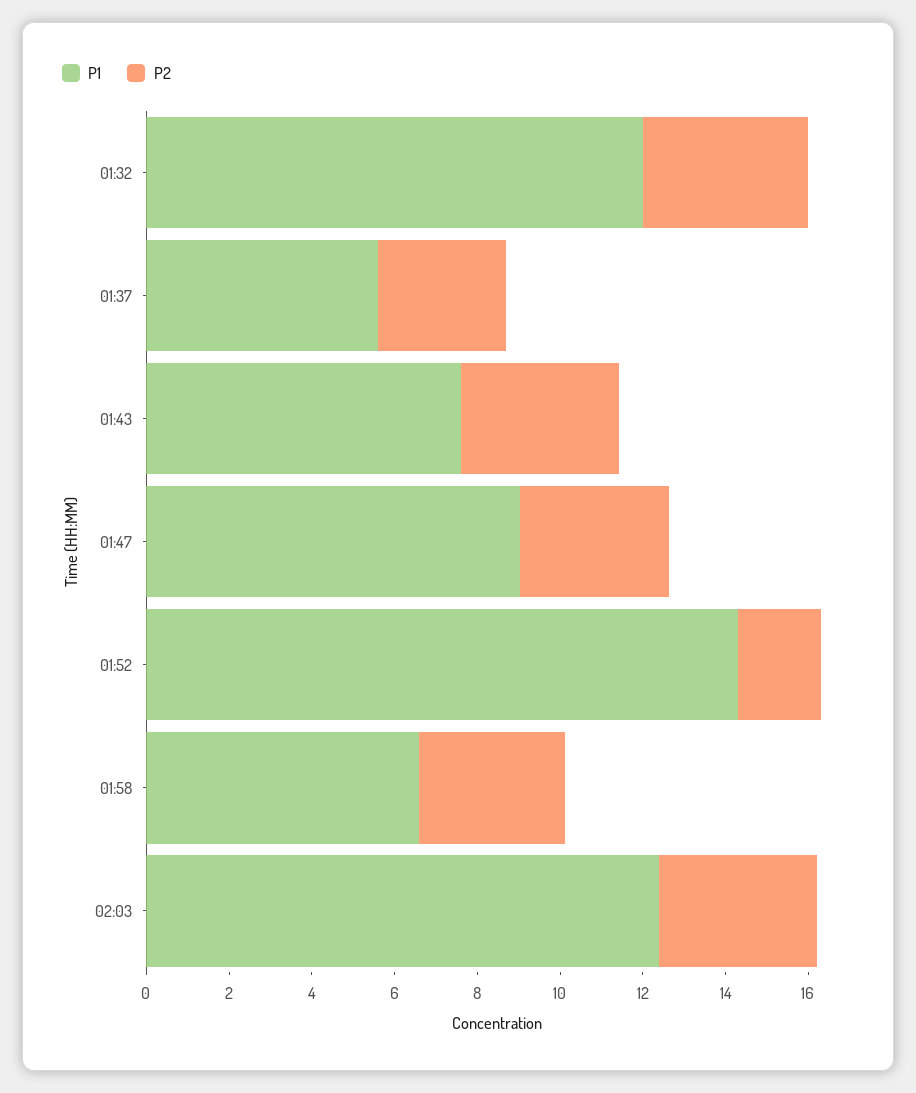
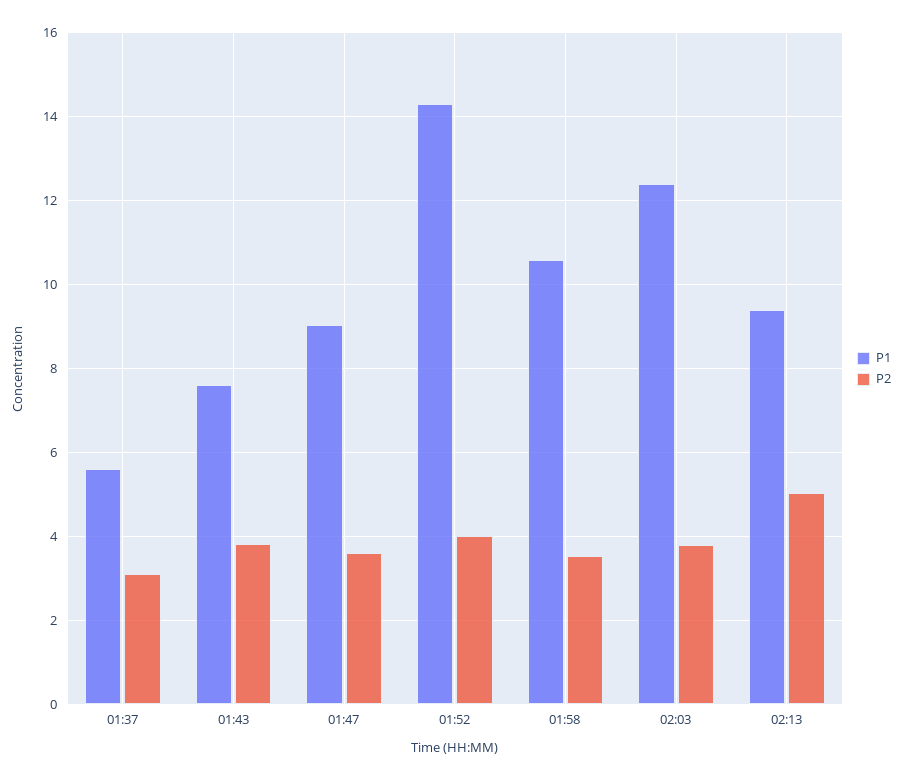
P1, 01:32: 12 -> none
P2, 01:32: 4 -> none
P2, 01:52: 2 -> 4
P1, 01:58: 6.5 -> 10.6
P1, 02:13: none -> 9.4
P2, 02:13: none -> 5

